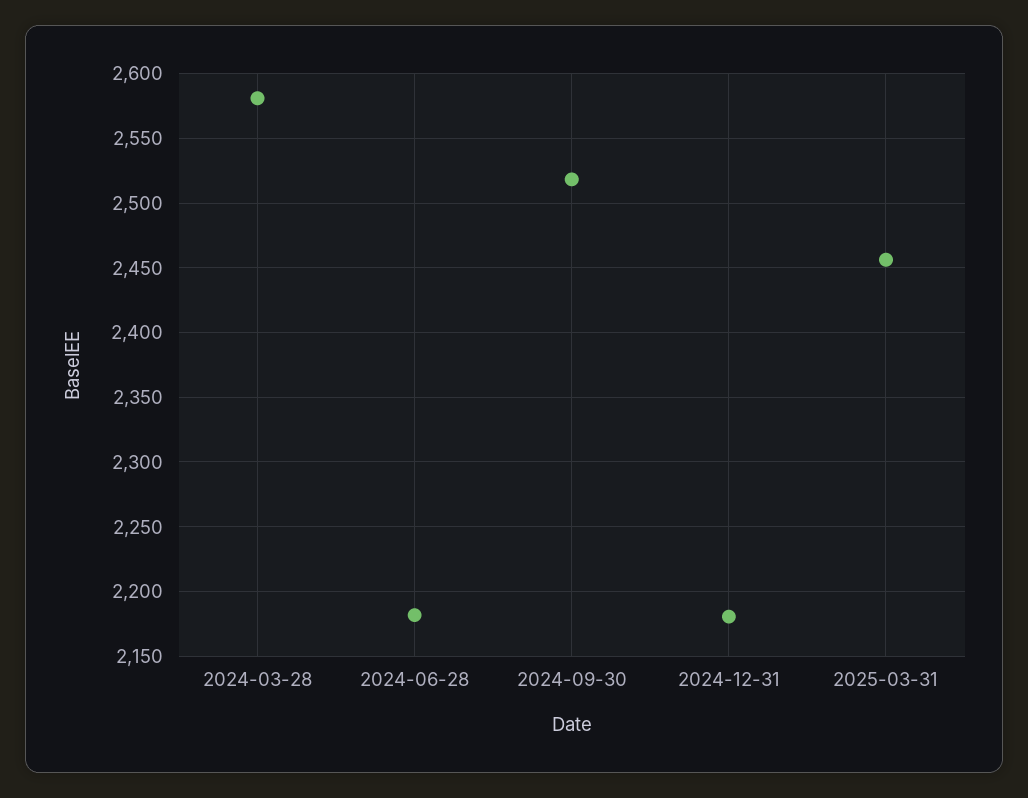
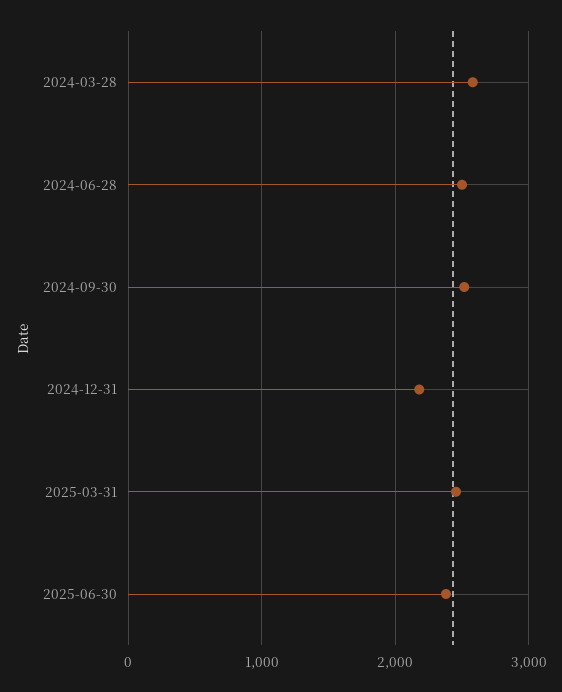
2024-06-28: 2180 -> 2500
2025-06-30: none -> 2400

